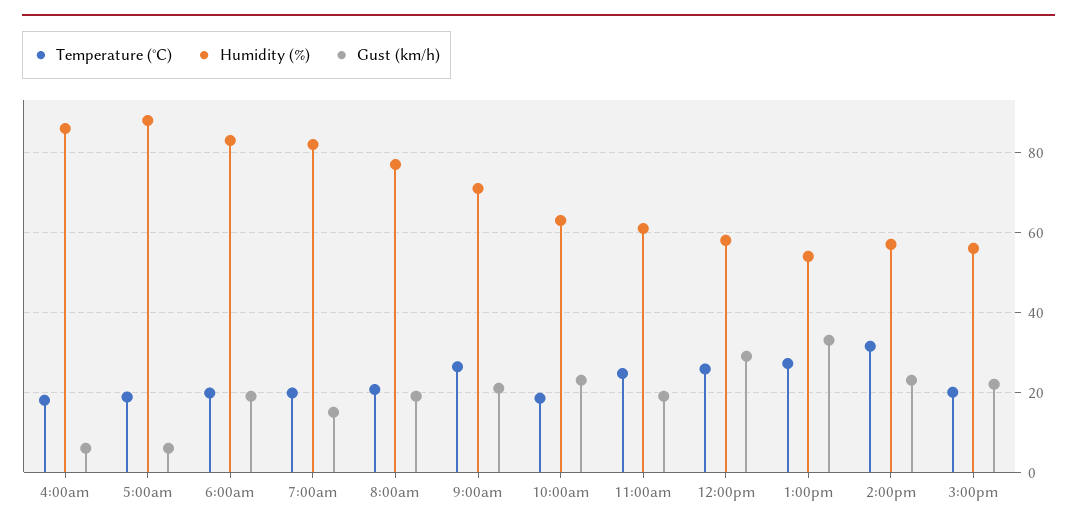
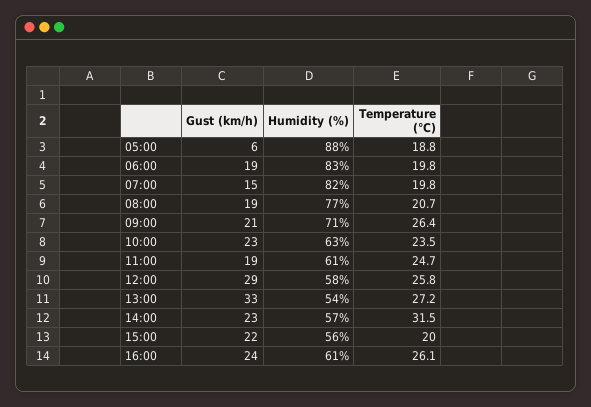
Temperature (°C), 4:00am: 18 -> none
Humidity (%), 4:00am: 86 -> none
Gust (km/h), 4:00am: 6 -> none
Temperature (°C), 10:00am: 18 -> 23.5
Gust (km/h), 16:00: none -> 24
Humidity (%), 16:00: none -> 61
Temperature (°C), 16:00: none -> 26.1

